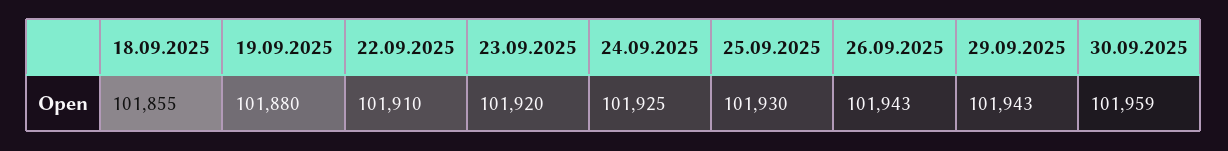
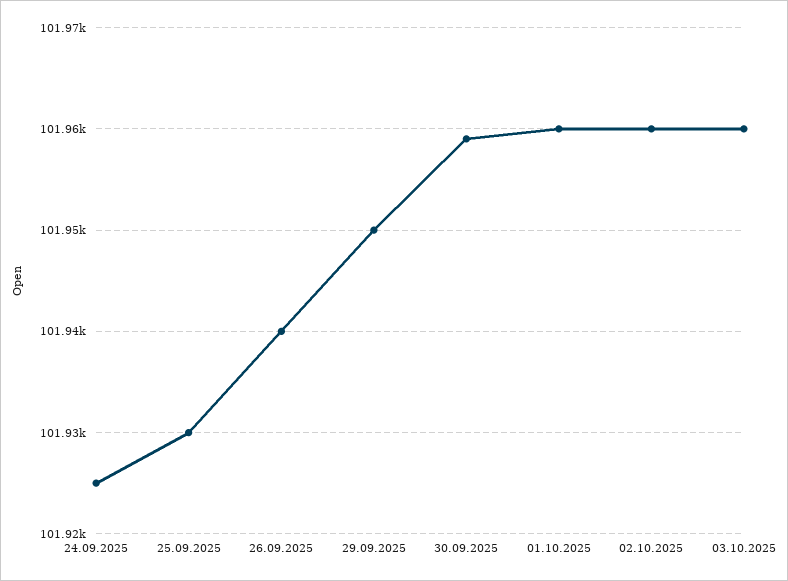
18.09.2025: 101855 -> none
19.09.2025: 101880 -> none
22.09.2025: 101910 -> none
23.09.2025: 101920 -> none
26.09.2025: 101943 -> 101940
29.09.2025: 101943 -> 101950
01.10.2025: none -> 101960
02.10.2025: none -> 101960
03.10.2025: none -> 101960

